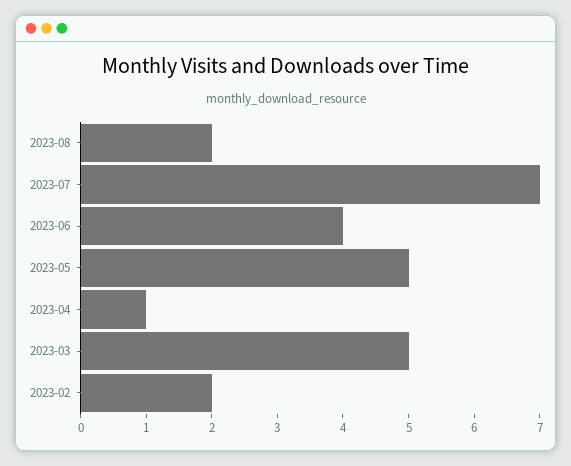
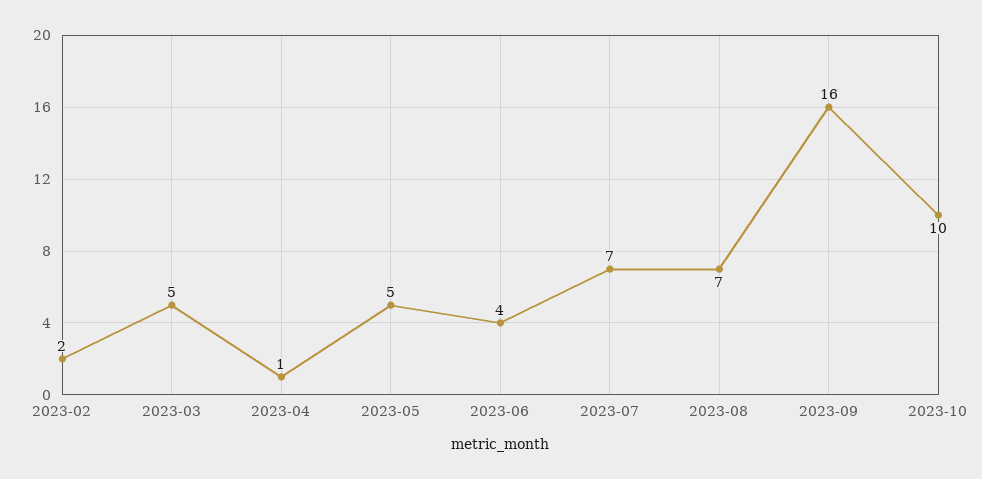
2023-08: 2 -> 7
2023-09: none -> 16
2023-10: none -> 10

